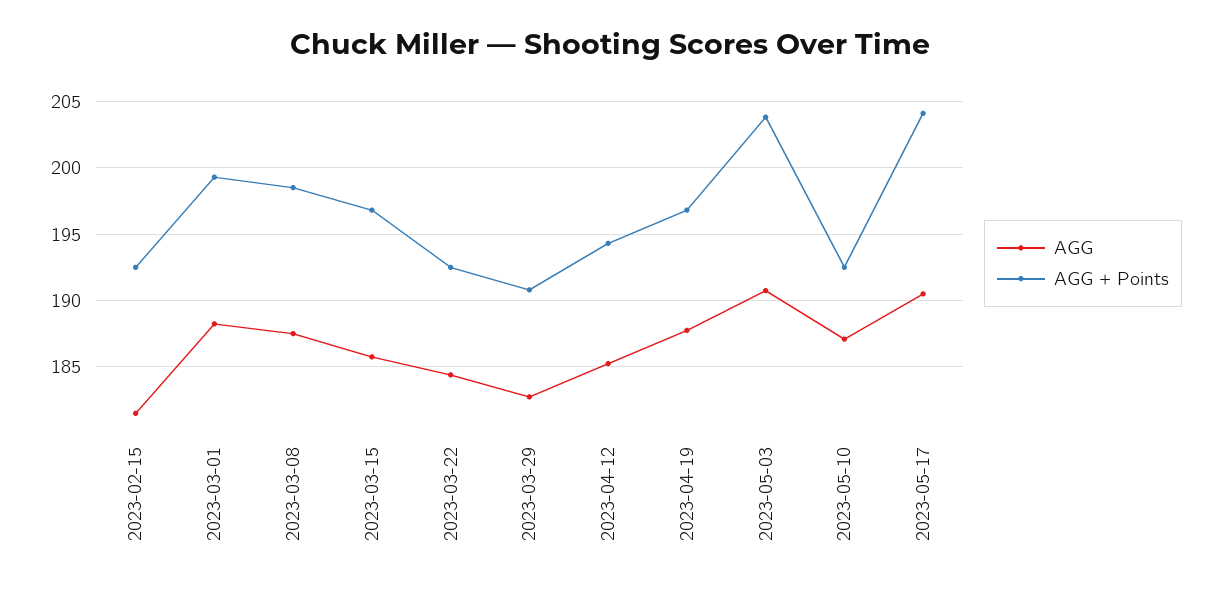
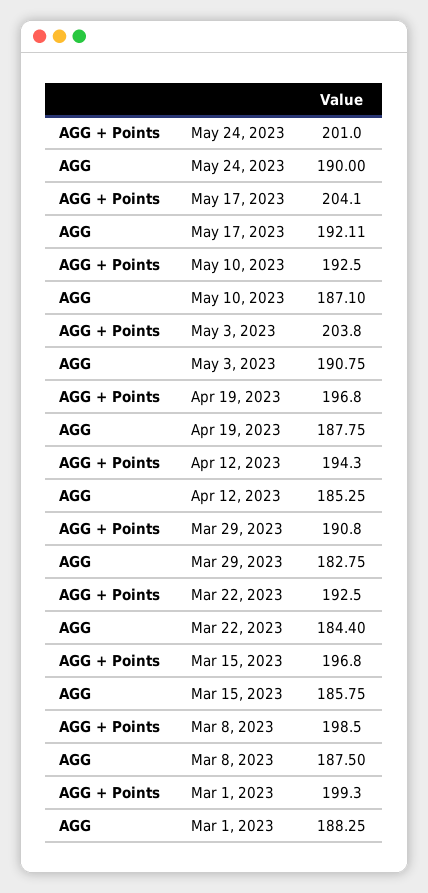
AGG, 2023-02-15: 181.5 -> none
AGG + Points, 2023-02-15: 192.5 -> none
AGG, 2023-05-17: 190.5 -> 192.11
AGG + Points, May 24, 2023: none -> 201
AGG, May 24, 2023: none -> 190

